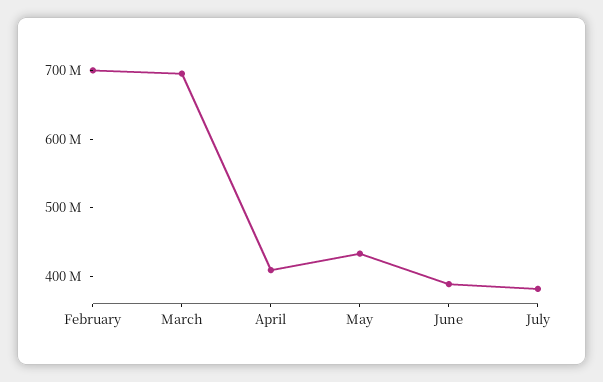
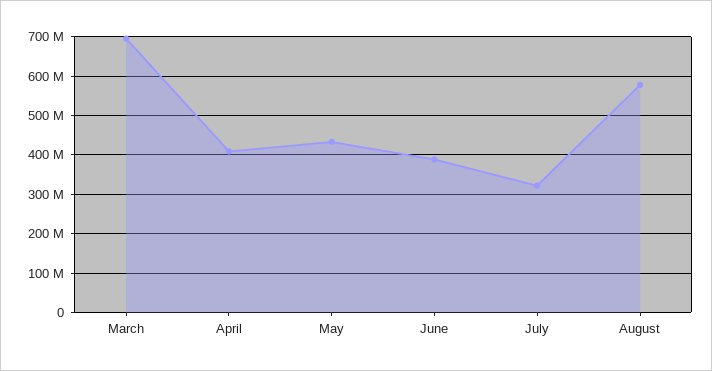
February: 700000000 -> none
July: 380000000 -> 320000000
August: none -> 580000000

